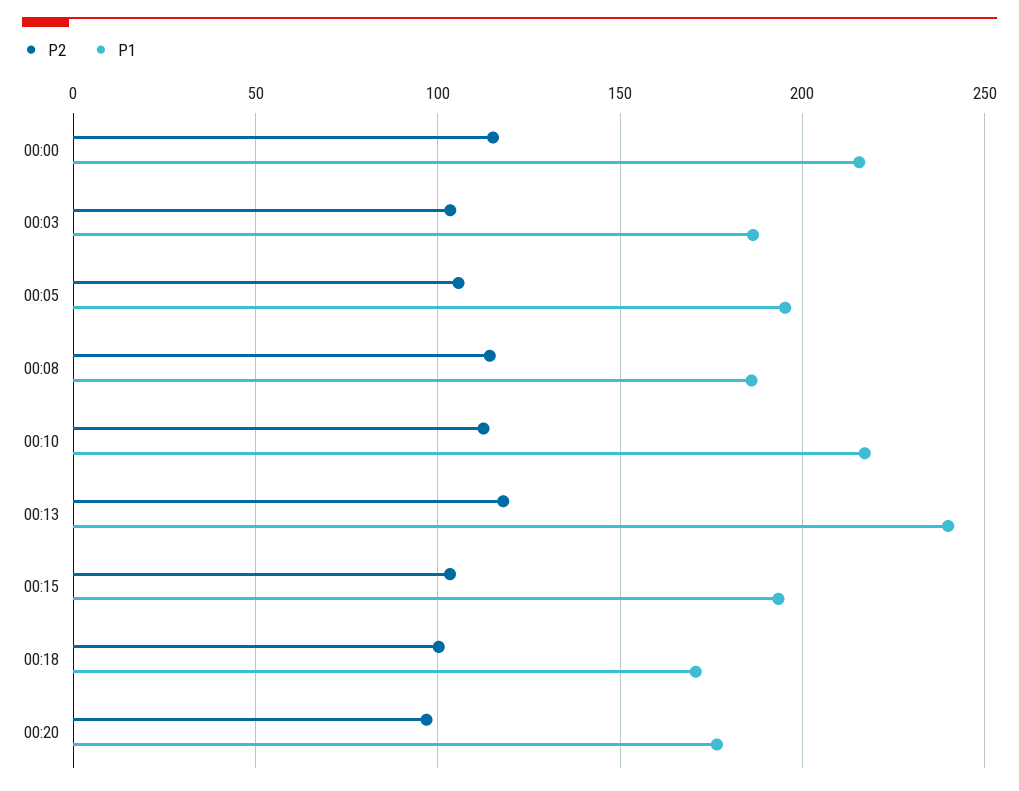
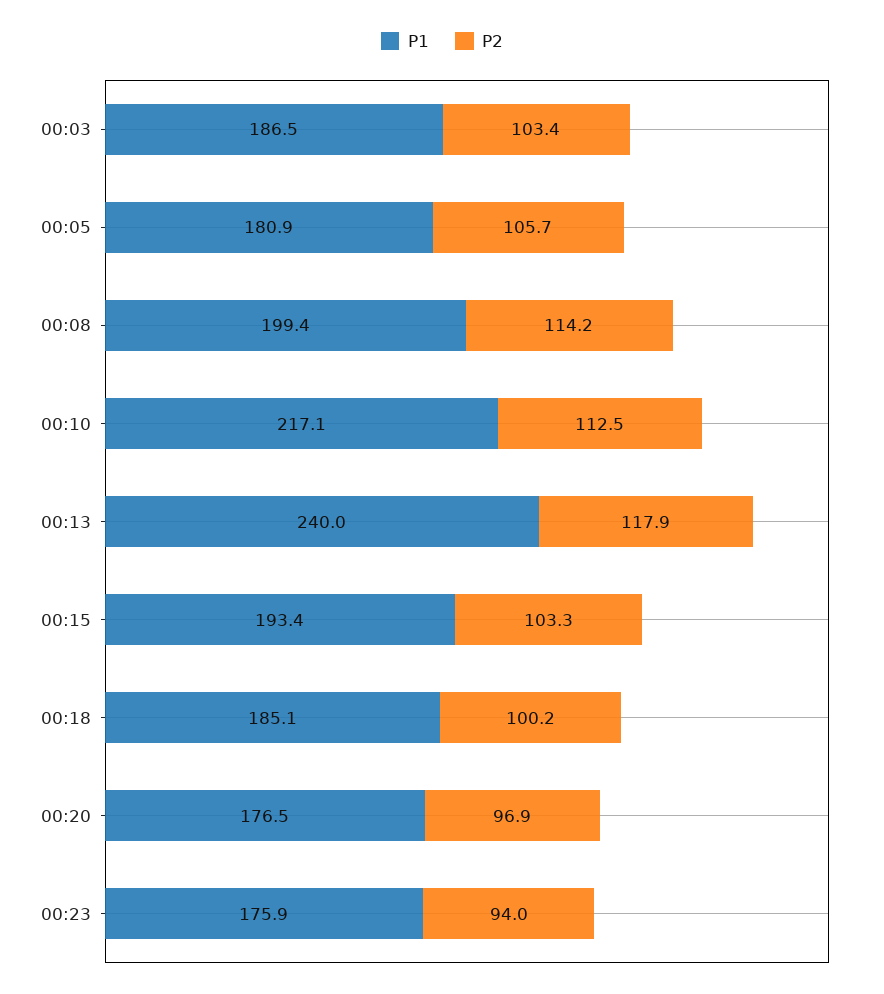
P2, 00:00: 115 -> none
P1, 00:00: 215 -> none
P1, 00:05: 195 -> 180.9
P1, 00:08: 185 -> 199.4
P1, 00:18: 170 -> 185.1
P1, 00:23: none -> 175.9
P2, 00:23: none -> 94

